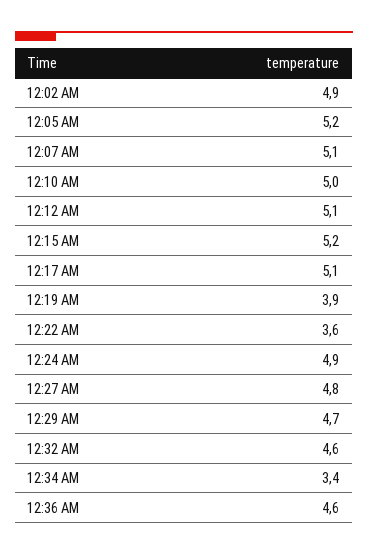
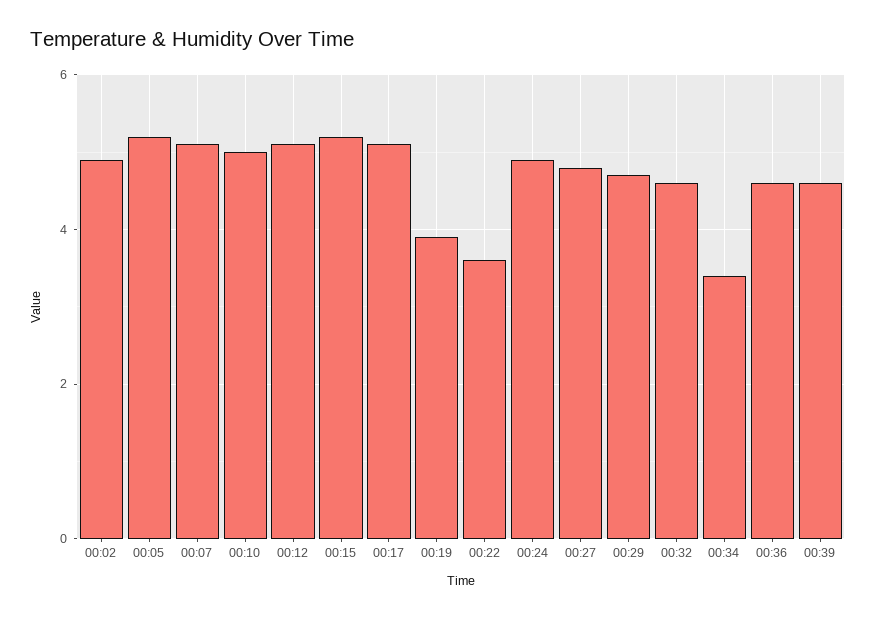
00:39: none -> 4.5

